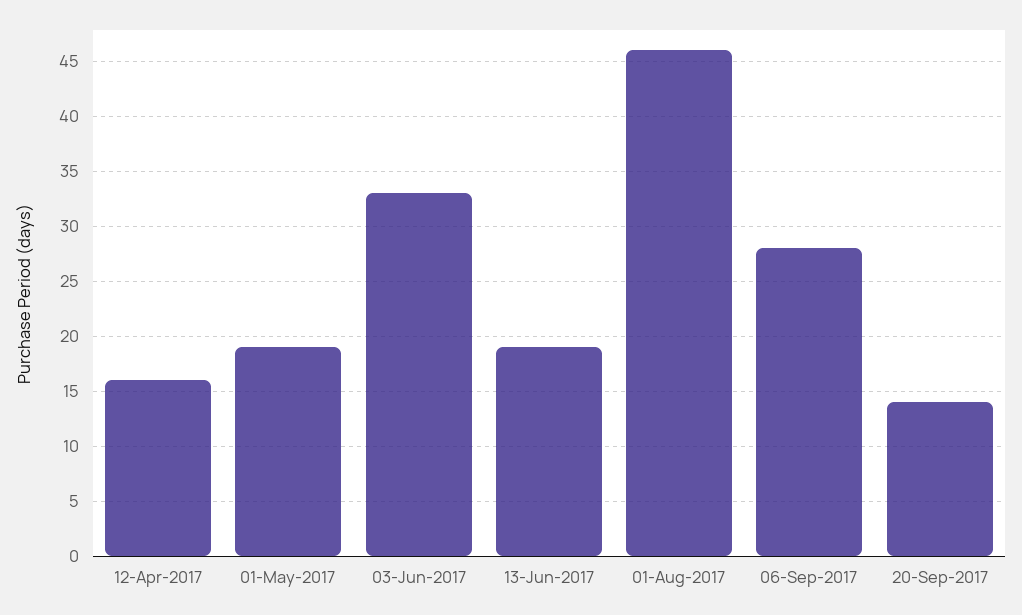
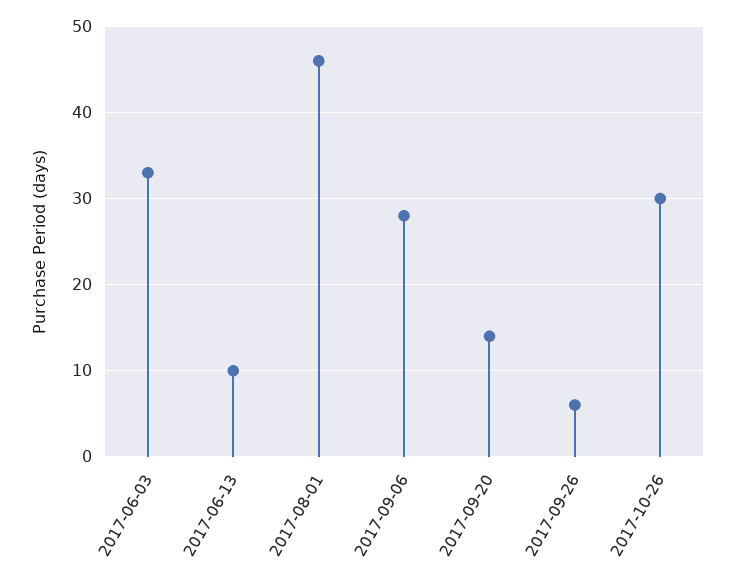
12-Apr-2017: 16 -> none
01-May-2017: 19 -> none
13-Jun-2017: 19 -> 10
2017-09-26: none -> 6
2017-10-26: none -> 30

